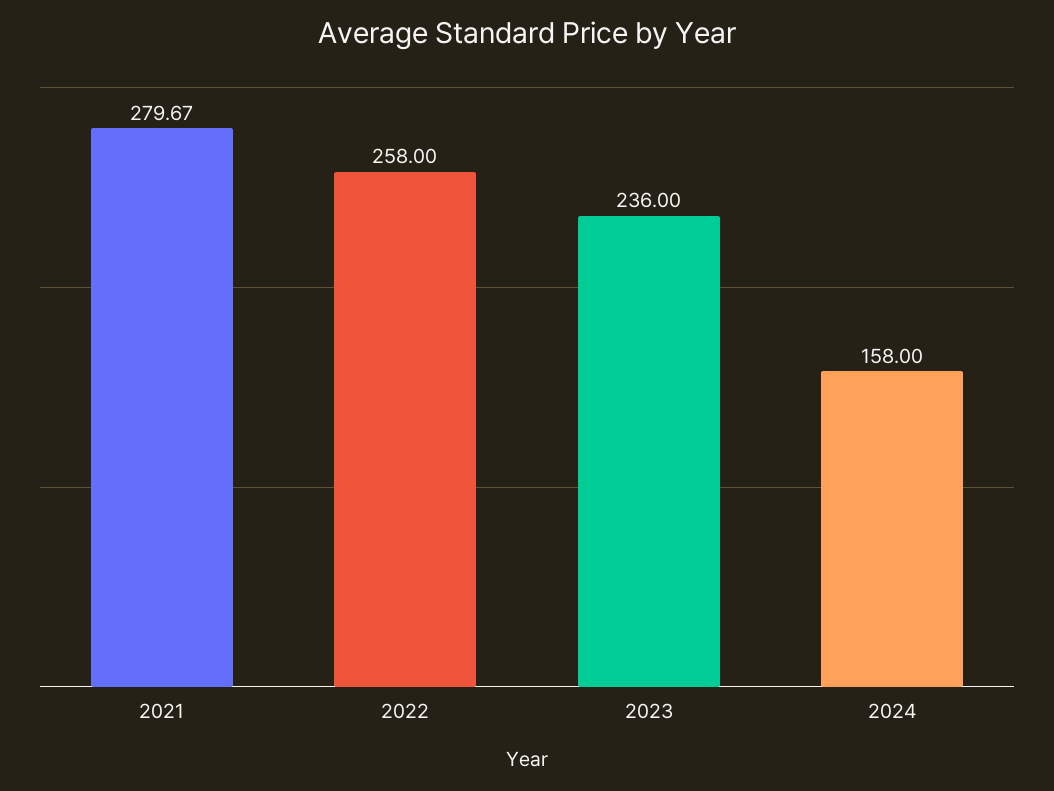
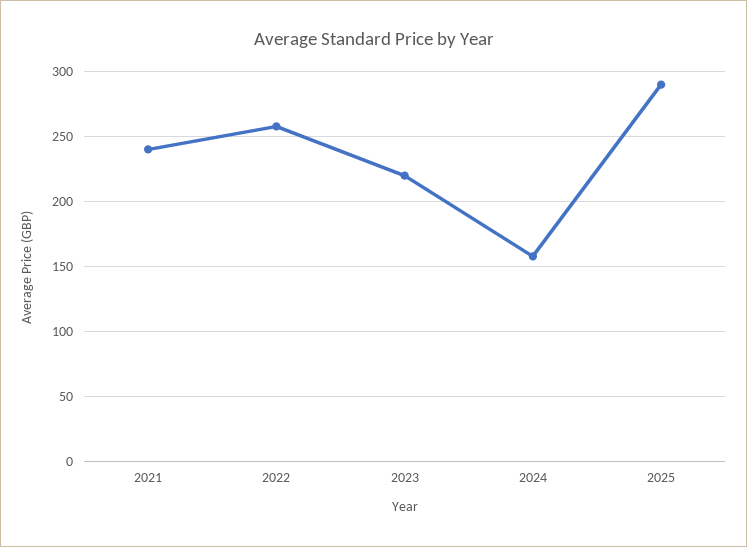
2021: 279.67 -> 240
2023: 236 -> 220
2025: none -> 290

